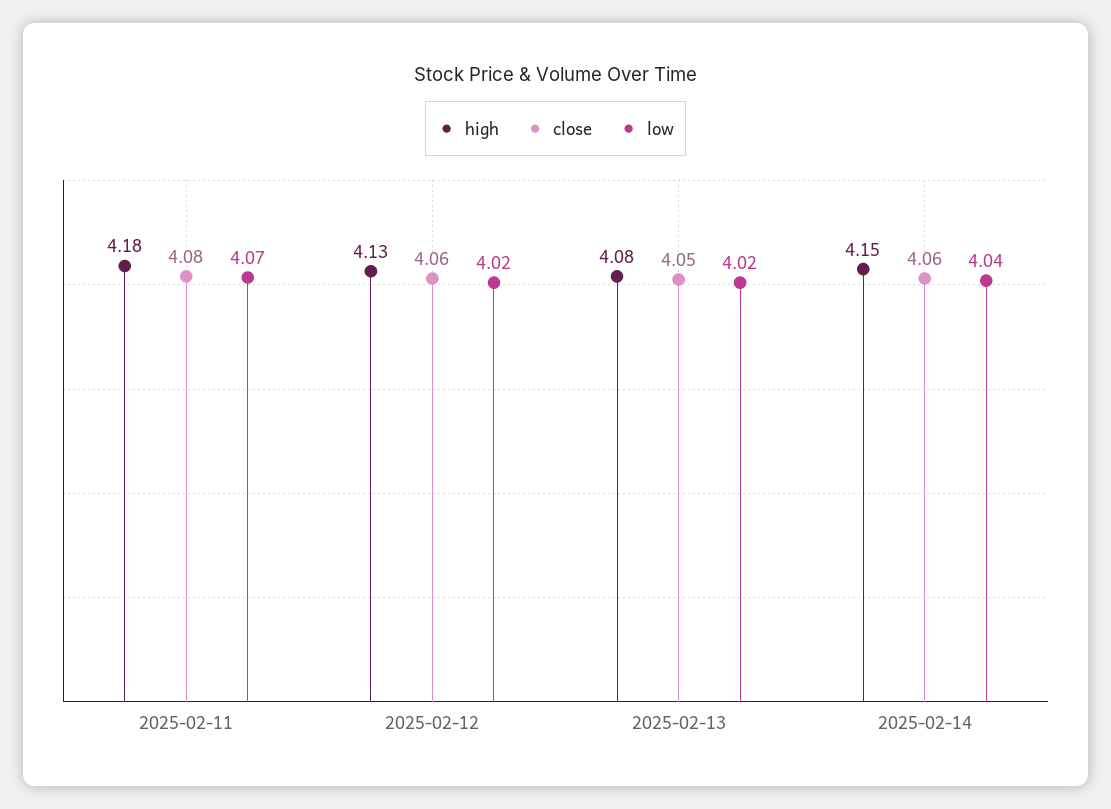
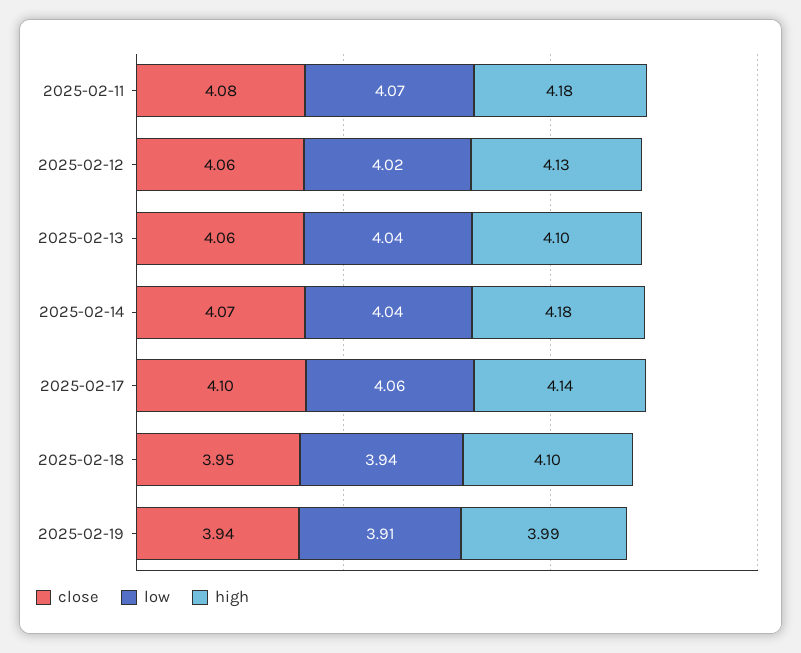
high, 2025-02-13: 4.08 -> 4.1
close, 2025-02-13: 4.05 -> 4.06
low, 2025-02-13: 4.02 -> 4.04
high, 2025-02-14: 4.15 -> 4.18
close, 2025-02-14: 4.06 -> 4.07
close, 2025-02-17: none -> 4.1
low, 2025-02-17: none -> 4.06
high, 2025-02-17: none -> 4.14
close, 2025-02-18: none -> 3.95
low, 2025-02-18: none -> 3.94
high, 2025-02-18: none -> 4.1
close, 2025-02-19: none -> 3.94
low, 2025-02-19: none -> 3.91
high, 2025-02-19: none -> 3.99

